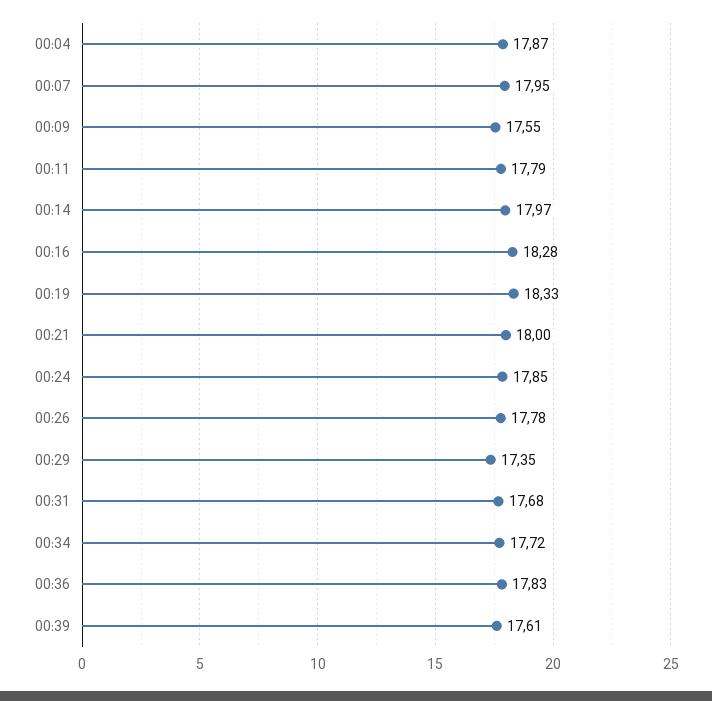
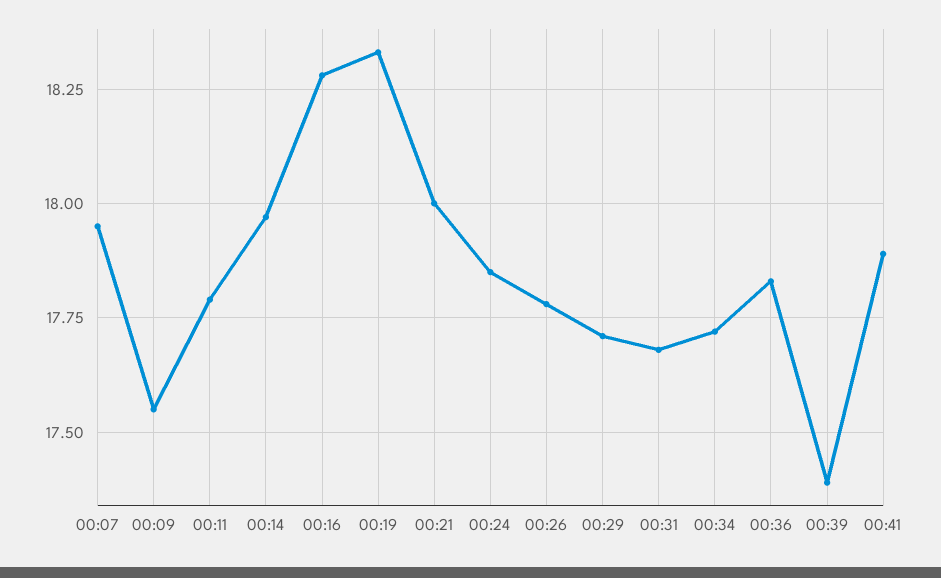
00:04: 17.87 -> none
00:29: 17.35 -> 17.7
00:39: 17.61 -> 17.4
00:41: none -> 17.9

